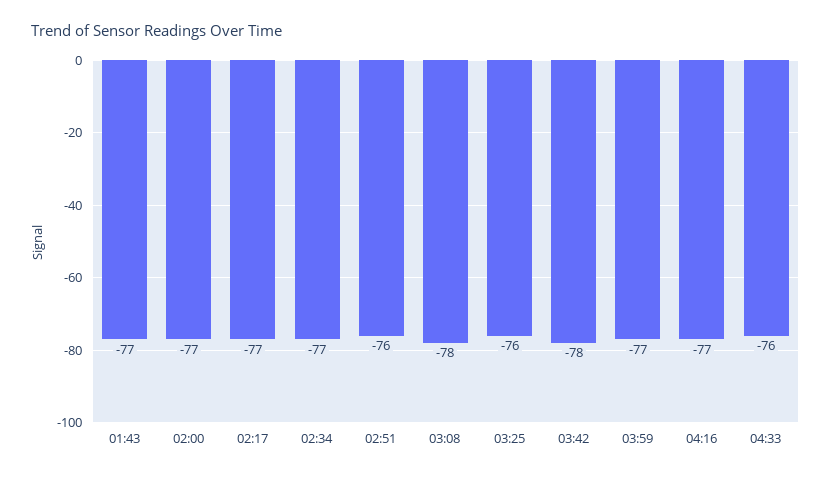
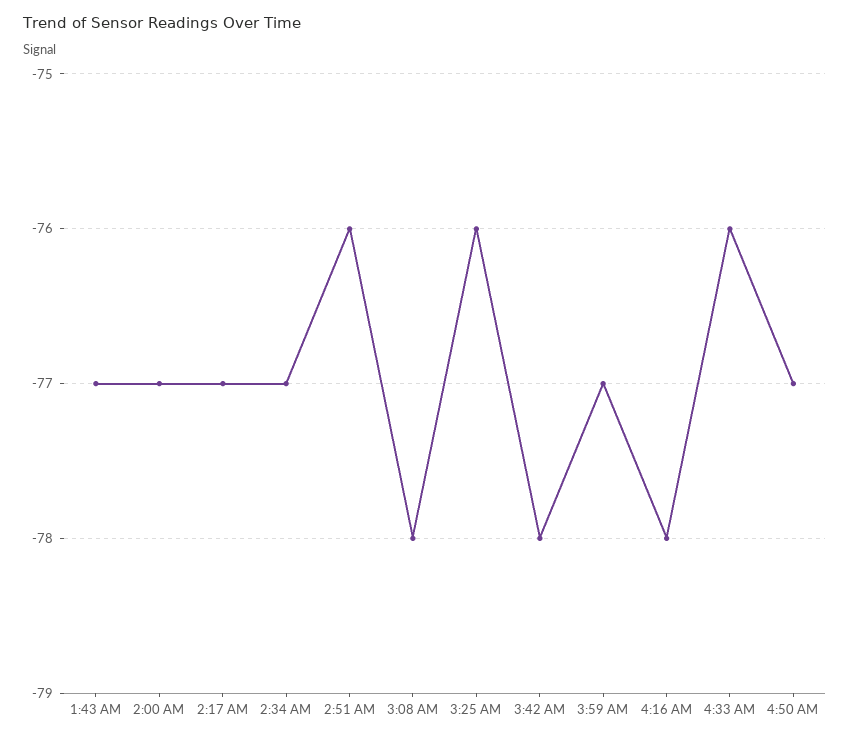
04:16: -77 -> -78
4:50 AM: none -> -77

